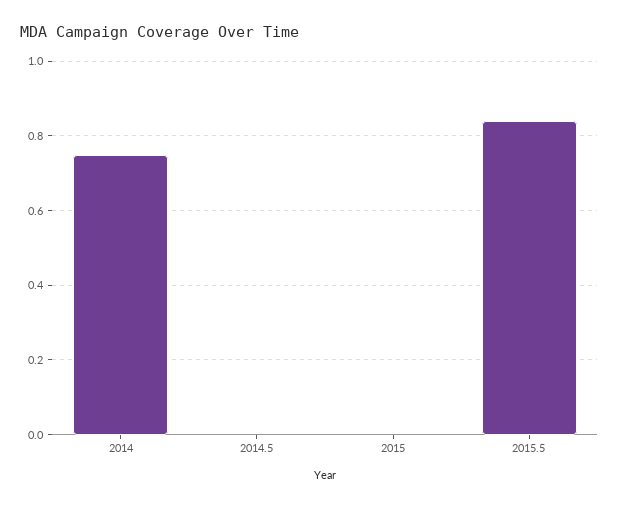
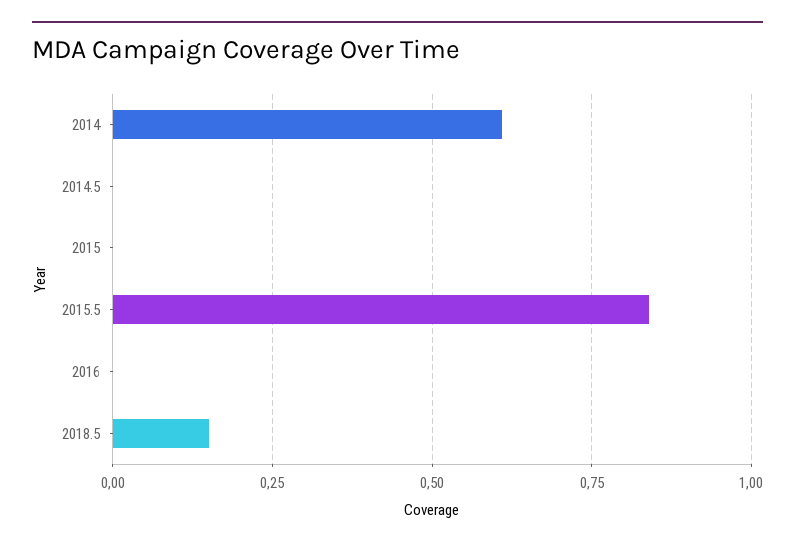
2014: 0.75 -> 0.6
2016: none -> 0
2018.5: none -> 0.15

